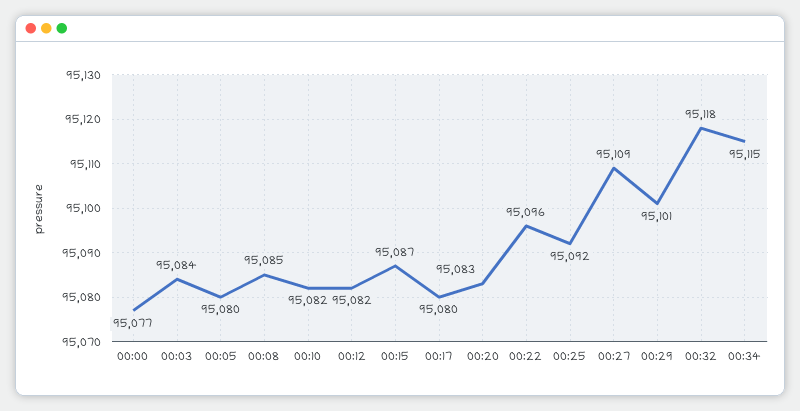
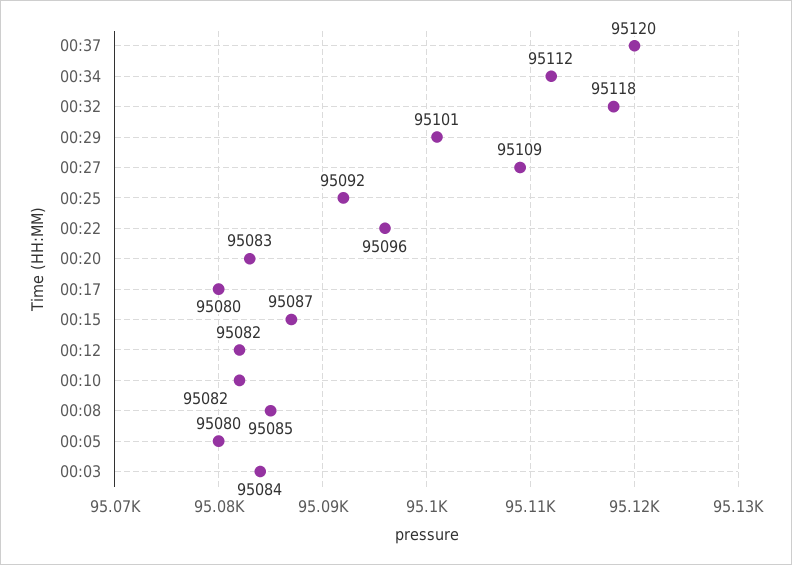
00:00: 95077 -> none
00:34: 95115 -> 95112
00:37: none -> 95120

